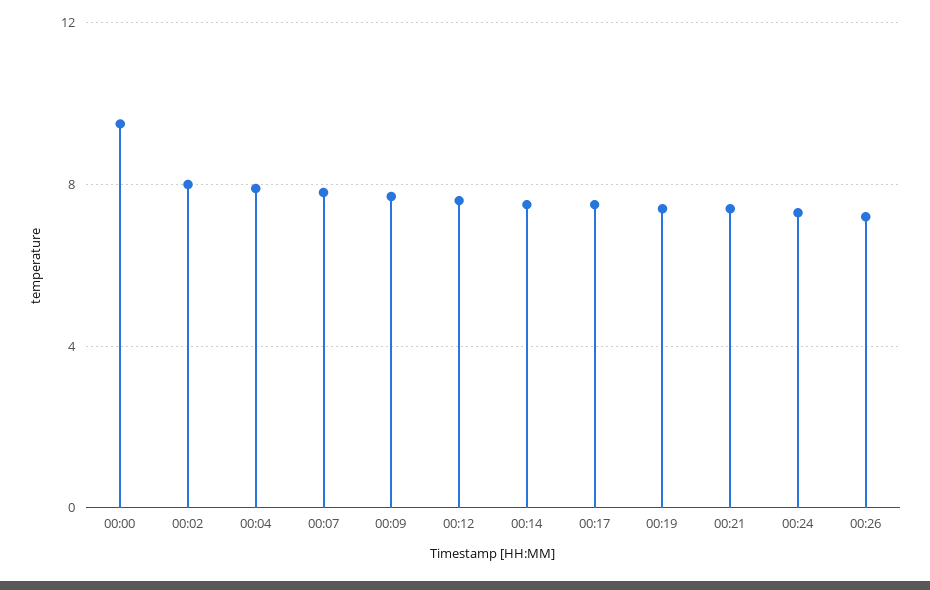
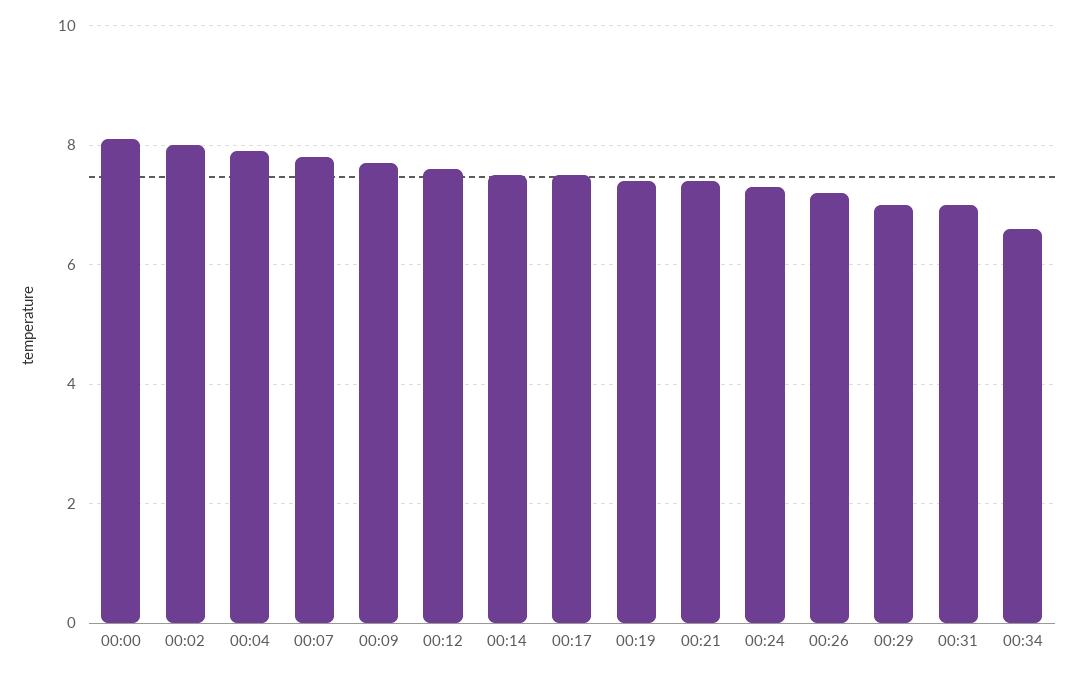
00:00: 9.5 -> 8
00:29: none -> 7
00:31: none -> 7
00:34: none -> 6.5

